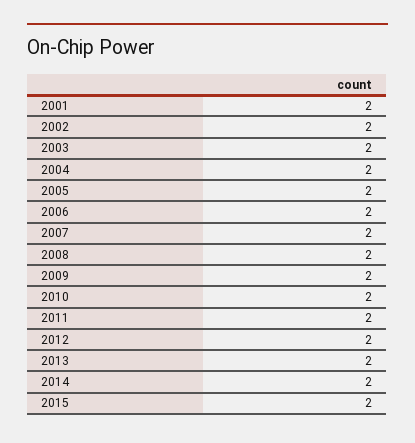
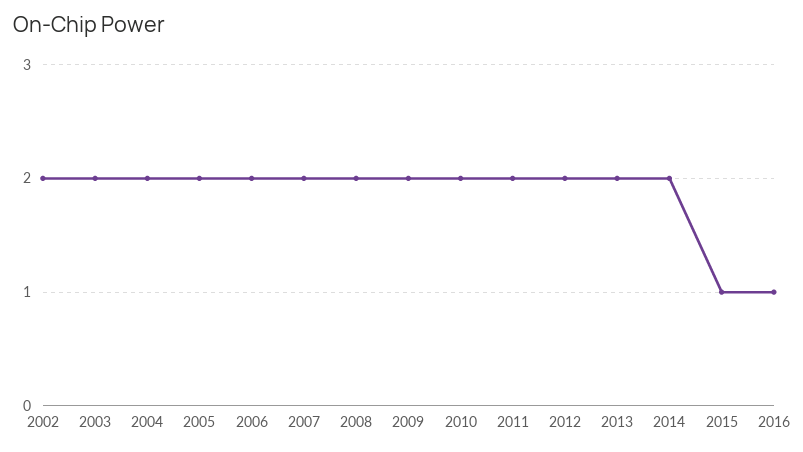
2001: 2 -> none
2015: 2 -> 1
2016: none -> 1

